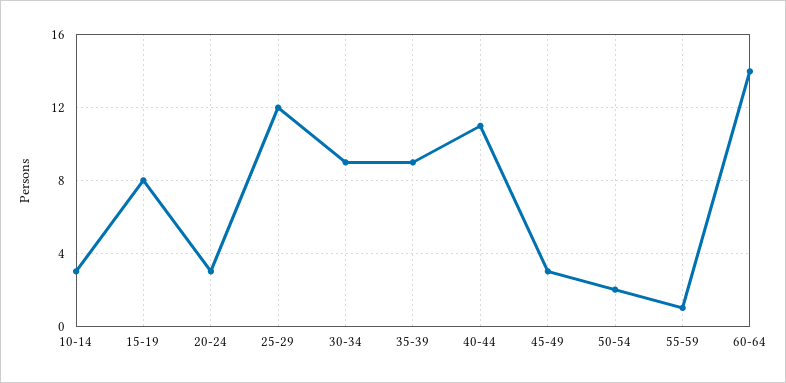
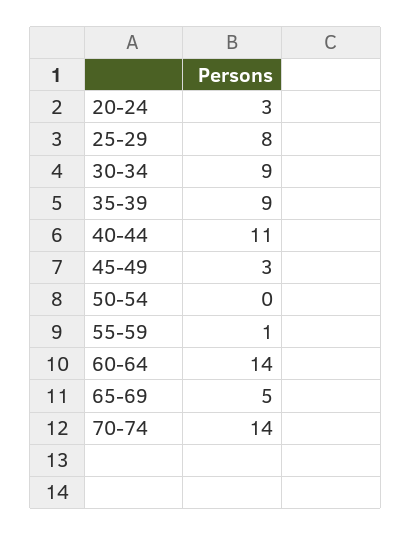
10-14: 3 -> none
15-19: 8 -> none
25-29: 12 -> 8
50-54: 2 -> 0
65-69: none -> 5
70-74: none -> 14

